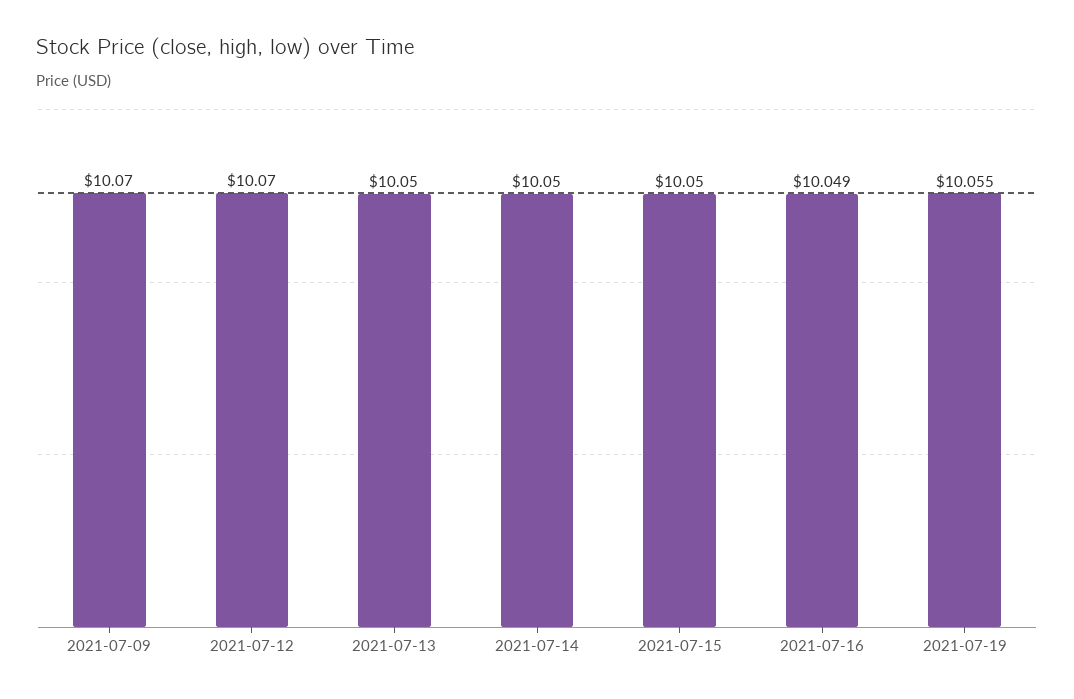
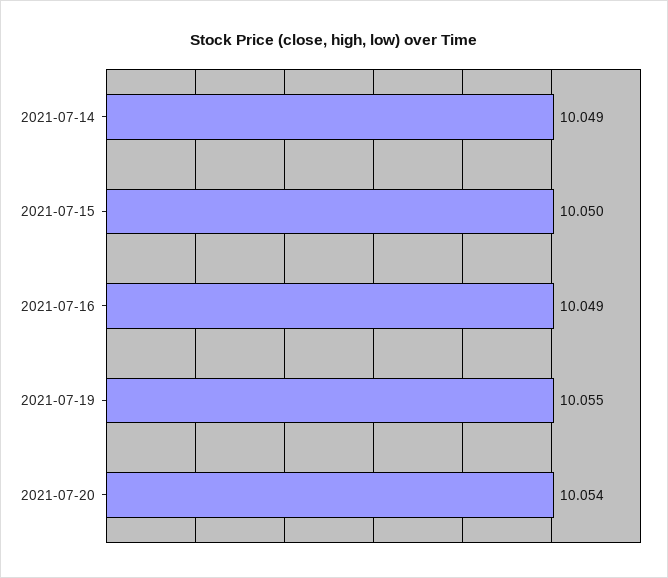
2021-07-09: 10.07 -> none
2021-07-12: 10.07 -> none
2021-07-13: 10.05 -> none
2021-07-14: 10.05 -> 10.049
2021-07-20: none -> 10.054

